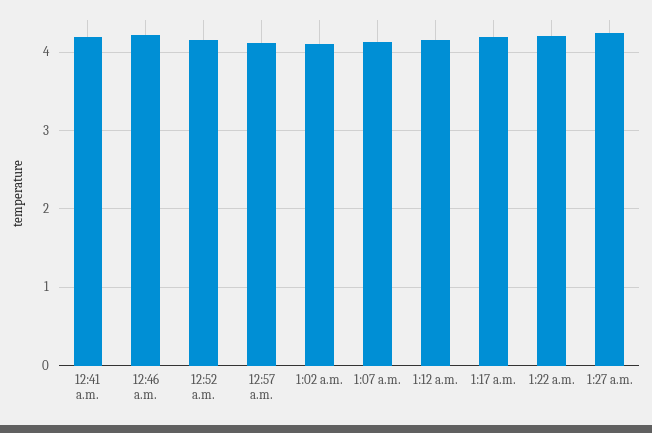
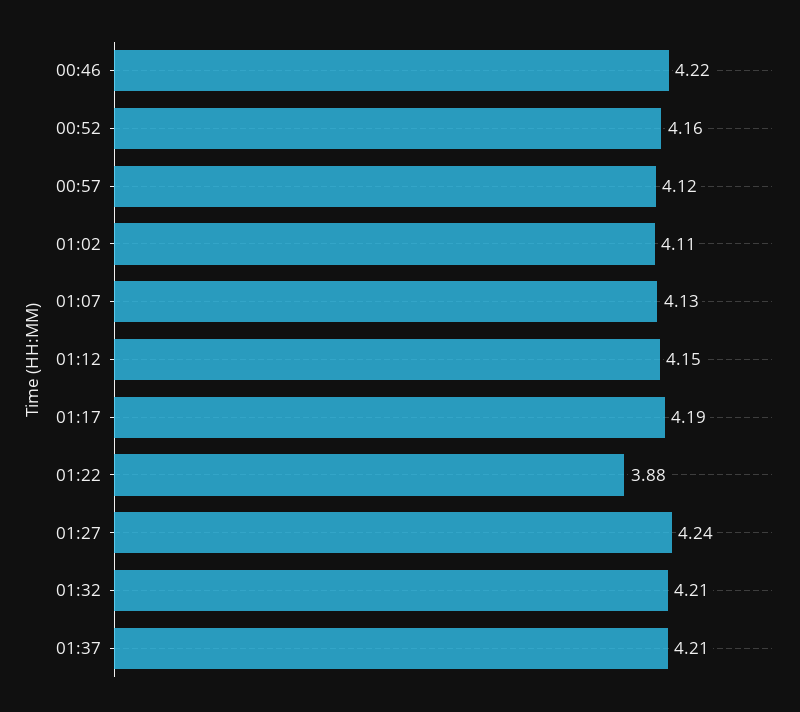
12:41 a.m.: 4.2 -> none
1:22 a.m.: 4.2 -> 3.88
01:32: none -> 4.21
01:37: none -> 4.21

